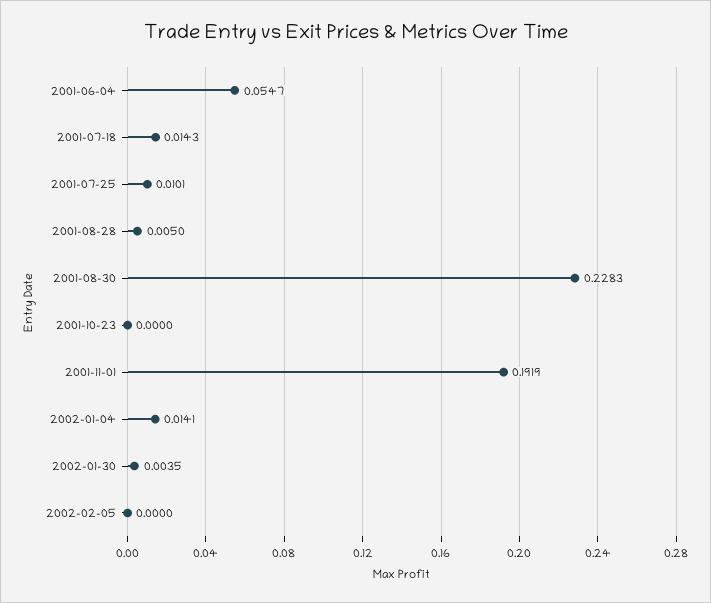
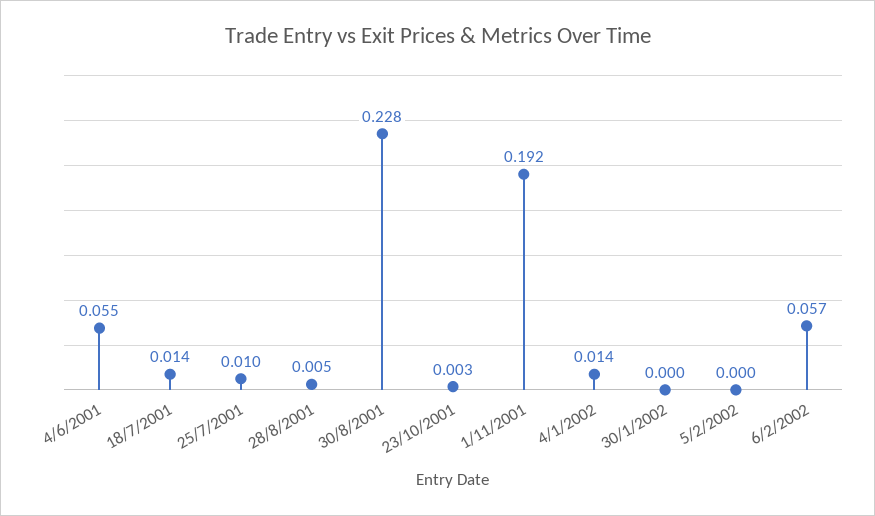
2001-10-23: 0 -> 0.003
2002-01-30: 0.0035 -> 0
6/2/2002: none -> 0.057

